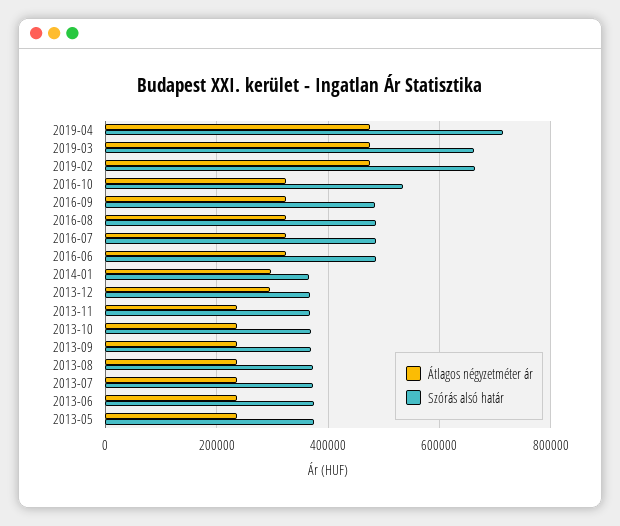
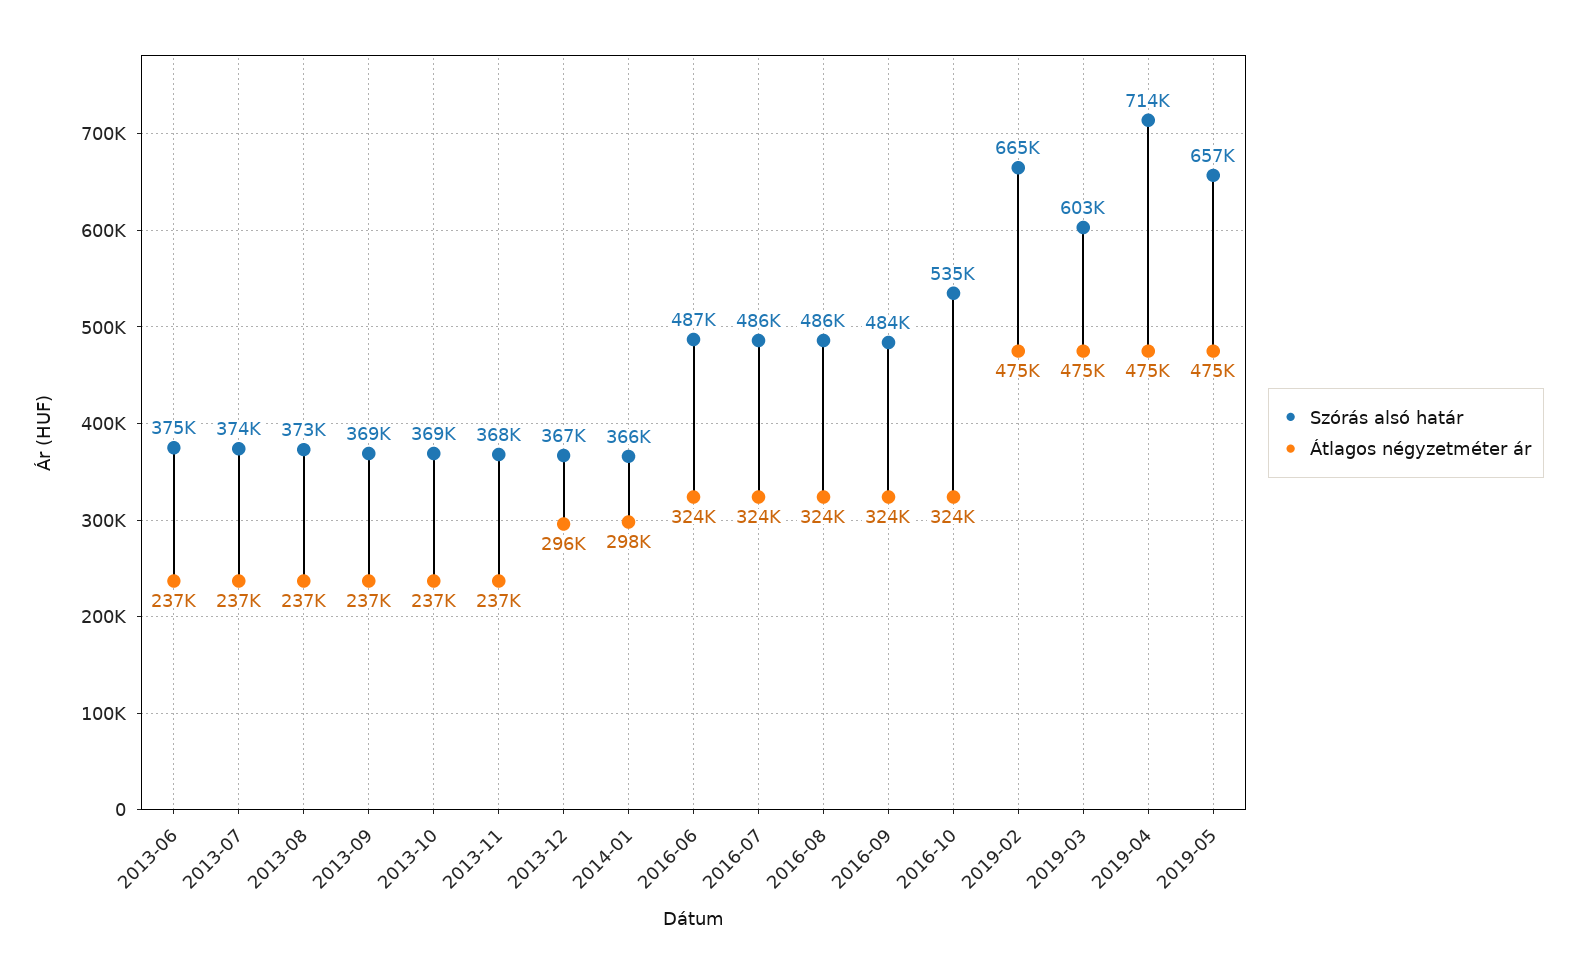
Szórás alsó határ, 2019-03: 660000 -> 603000
Átlagos négyzetméter ár, 2013-05: 240000 -> none
Szórás alsó határ, 2013-05: 380000 -> none
Szórás alsó határ, 2019-05: none -> 657000
Átlagos négyzetméter ár, 2019-05: none -> 475000

